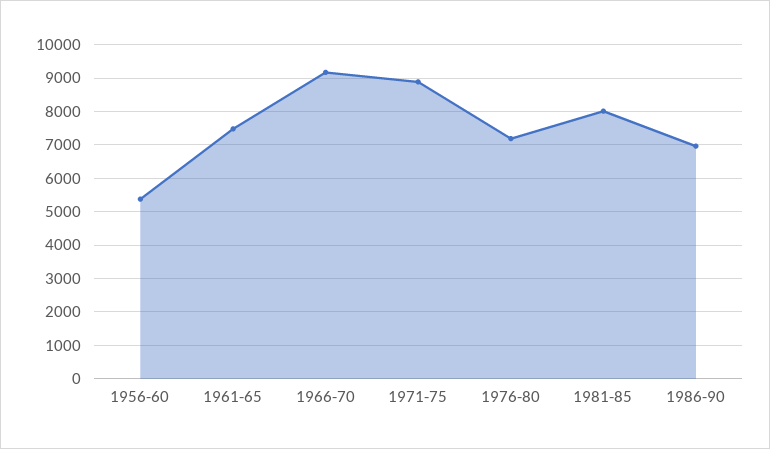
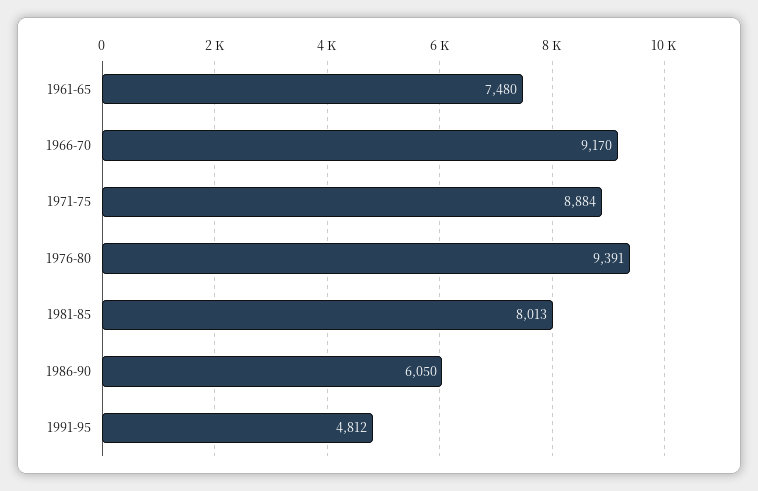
1956-60: 5400 -> none
1976-80: 7200 -> 9391
1986-90: 7000 -> 6050
1991-95: none -> 4812

